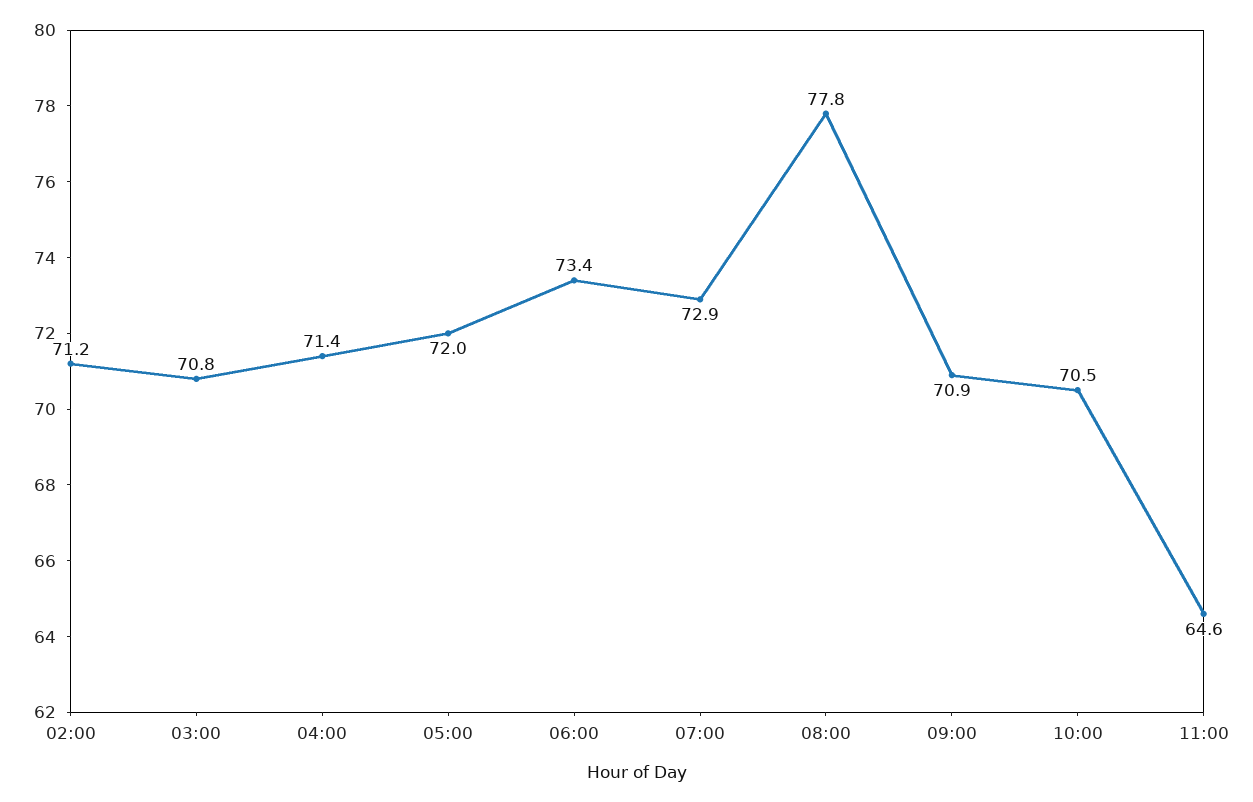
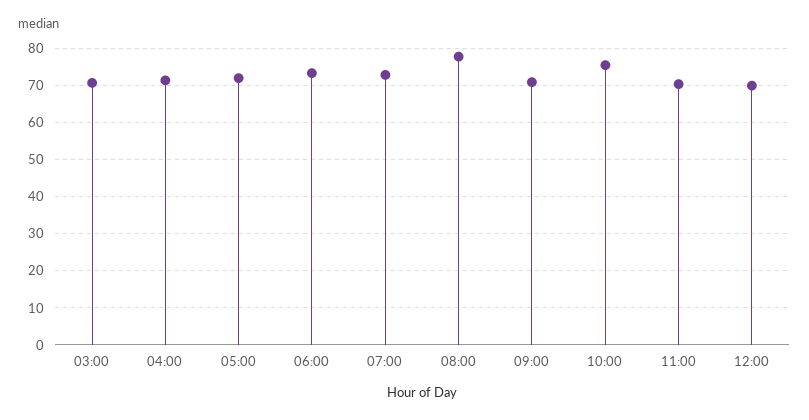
02:00: 71.2 -> none
10:00: 70.5 -> 76
11:00: 64.6 -> 70
12:00: none -> 70

